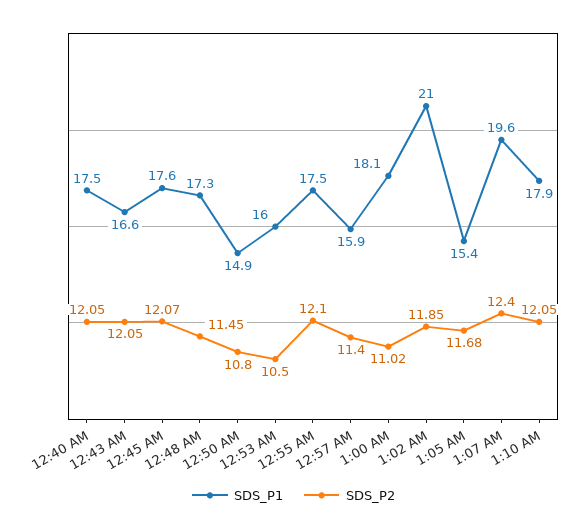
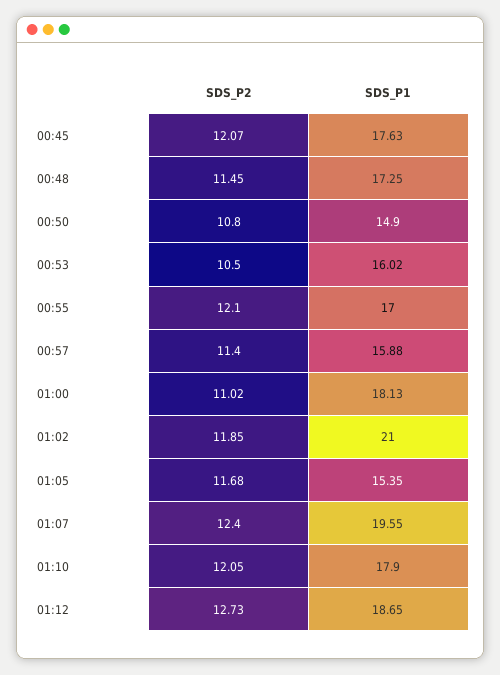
SDS_P1, 12:40 AM: 17.5 -> none
SDS_P2, 12:40 AM: 12.05 -> none
SDS_P1, 12:43 AM: 16.6 -> none
SDS_P2, 12:43 AM: 12.05 -> none
SDS_P1, 12:55 AM: 17.5 -> 17
SDS_P2, 01:12: none -> 12.73
SDS_P1, 01:12: none -> 18.65

